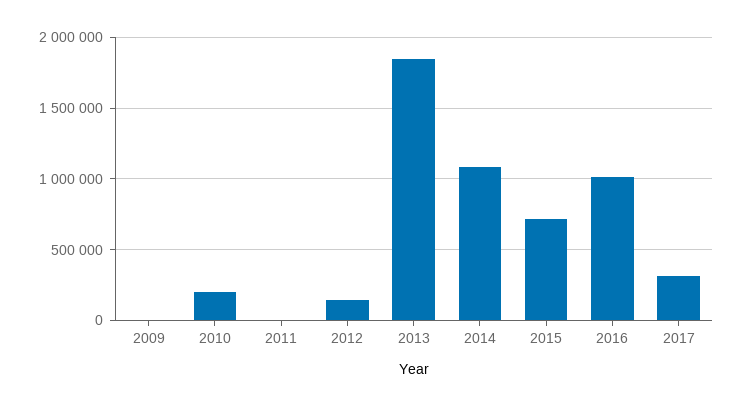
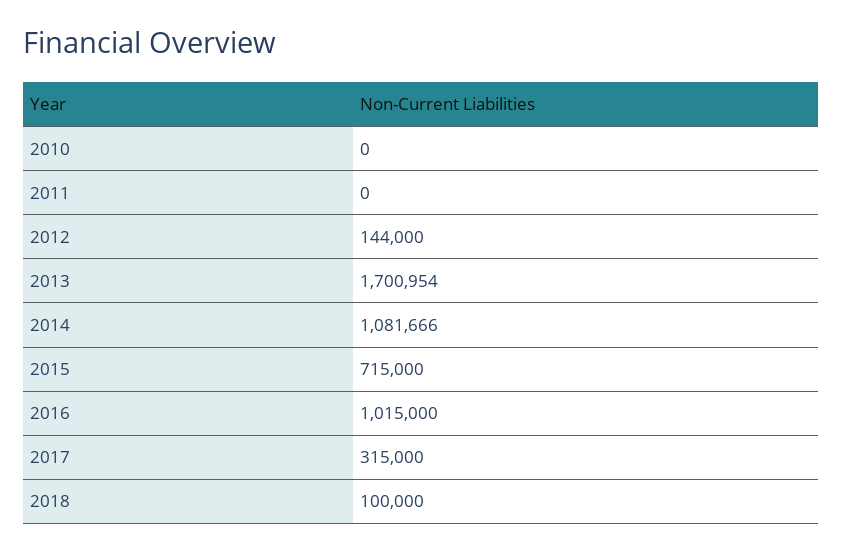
2009: 0 -> none
2010: 200000 -> 0
2013: 1850000 -> 1700954
2018: none -> 100000

